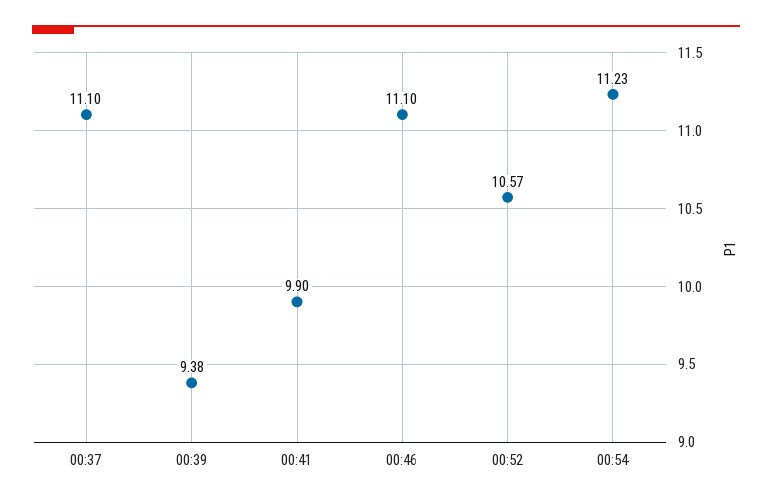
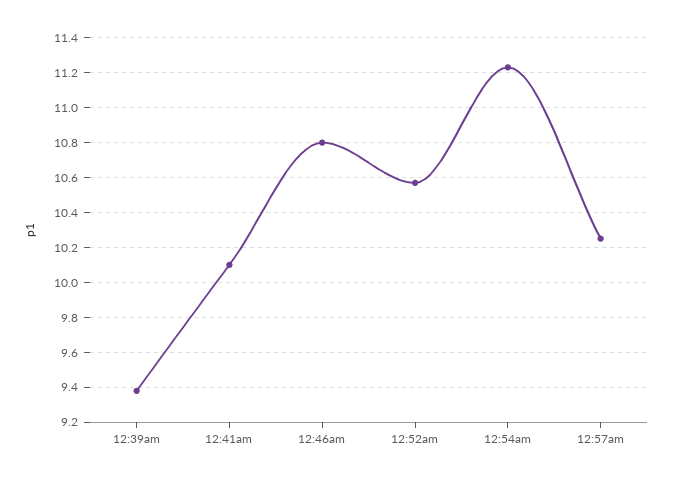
00:37: 11.1 -> none
00:41: 9.9 -> 10.1
00:46: 11.1 -> 10.8
12:57am: none -> 10.25

